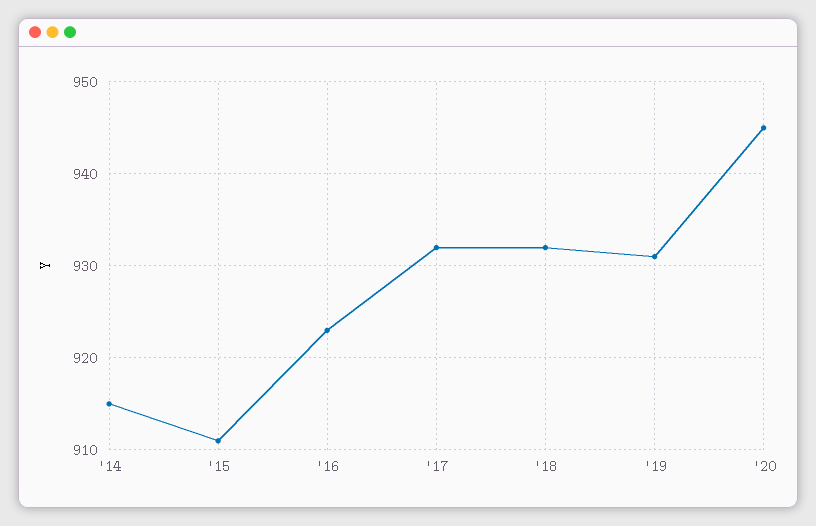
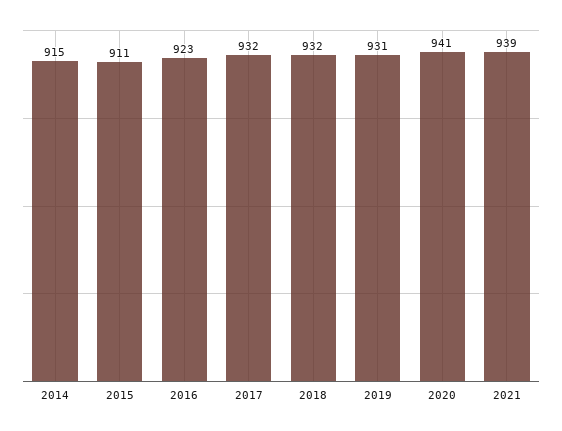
'20: 945 -> 941
2021: none -> 939

